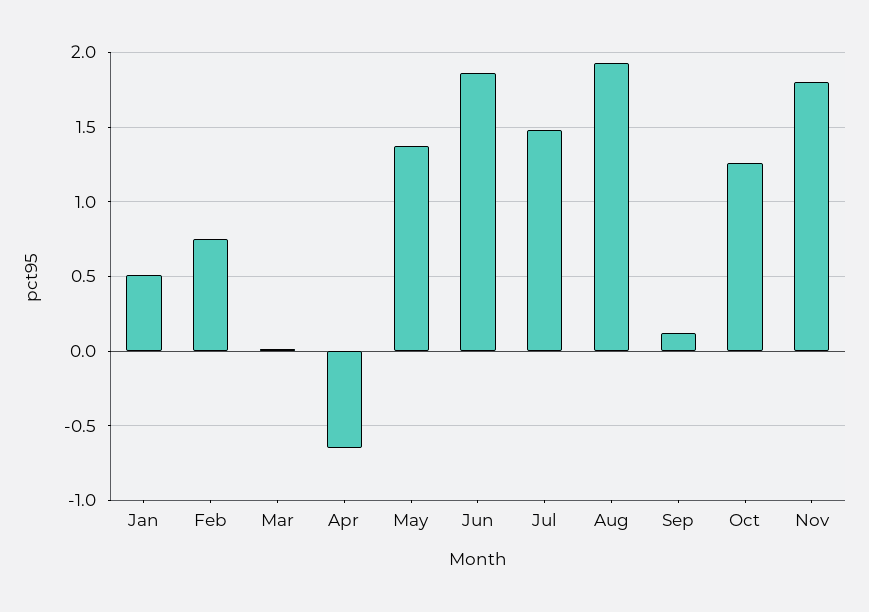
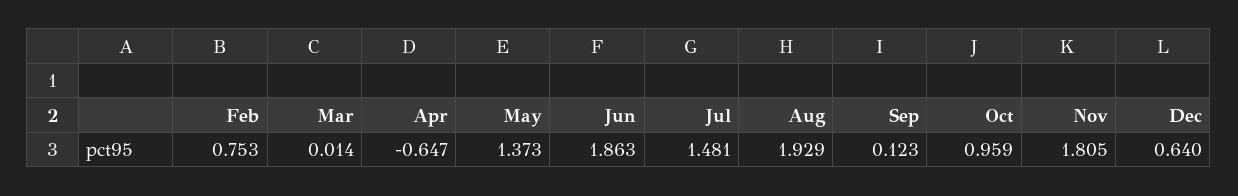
Jan: 0.5 -> none
Oct: 1.25 -> 0.959
Dec: none -> 0.64

